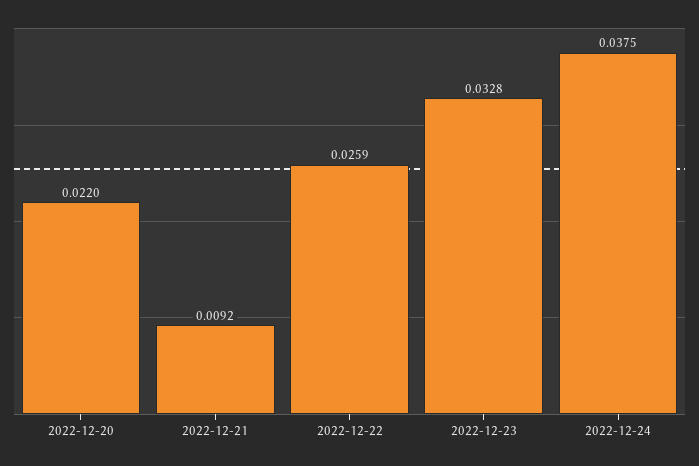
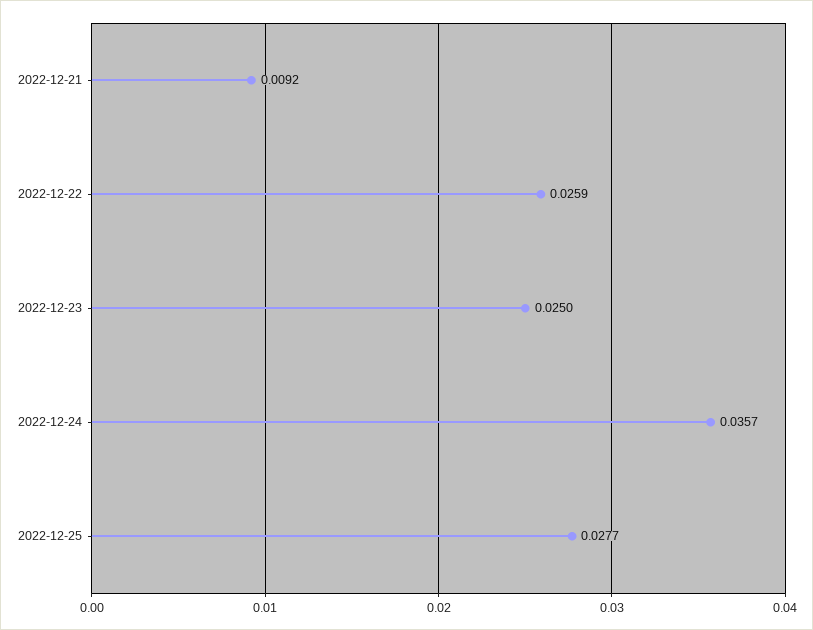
2022-12-20: 0.022 -> none
2022-12-23: 0.0328 -> 0.025
2022-12-24: 0.0375 -> 0.0357
2022-12-25: none -> 0.0277

